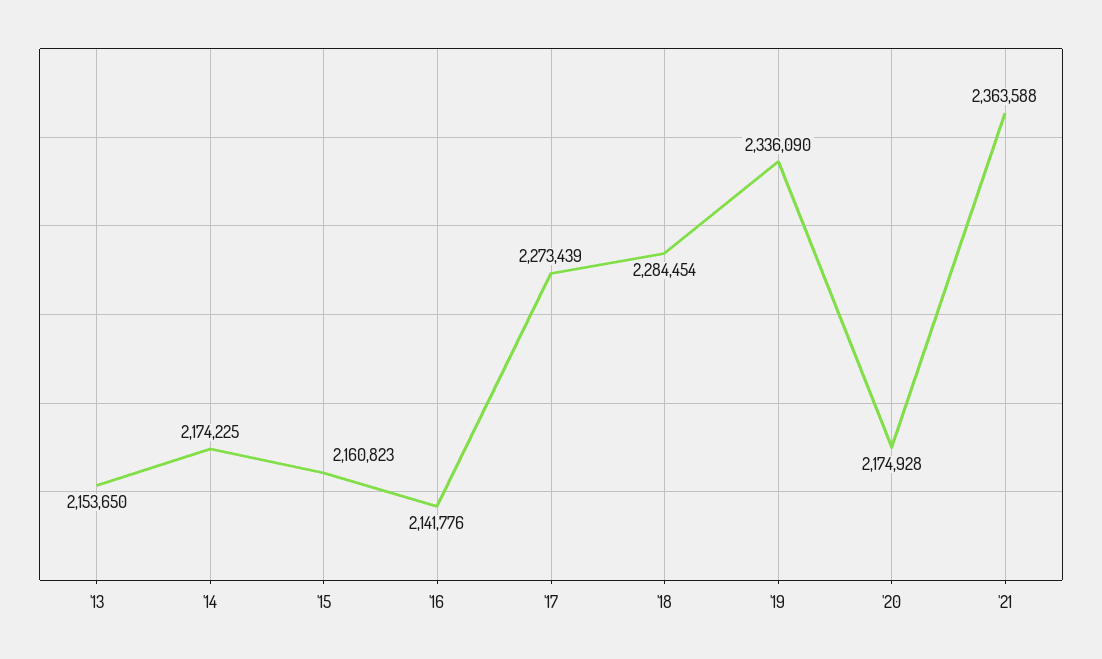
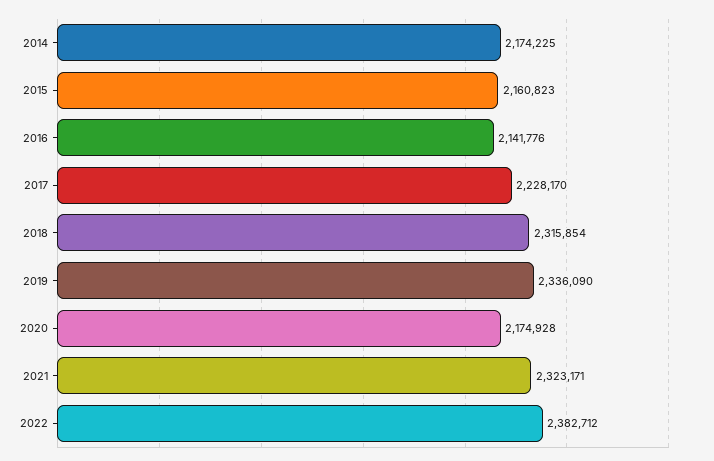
'13: 2153650 -> none
'17: 2273439 -> 2228170
'18: 2284454 -> 2315854
'21: 2363588 -> 2323171
2022: none -> 2382712

